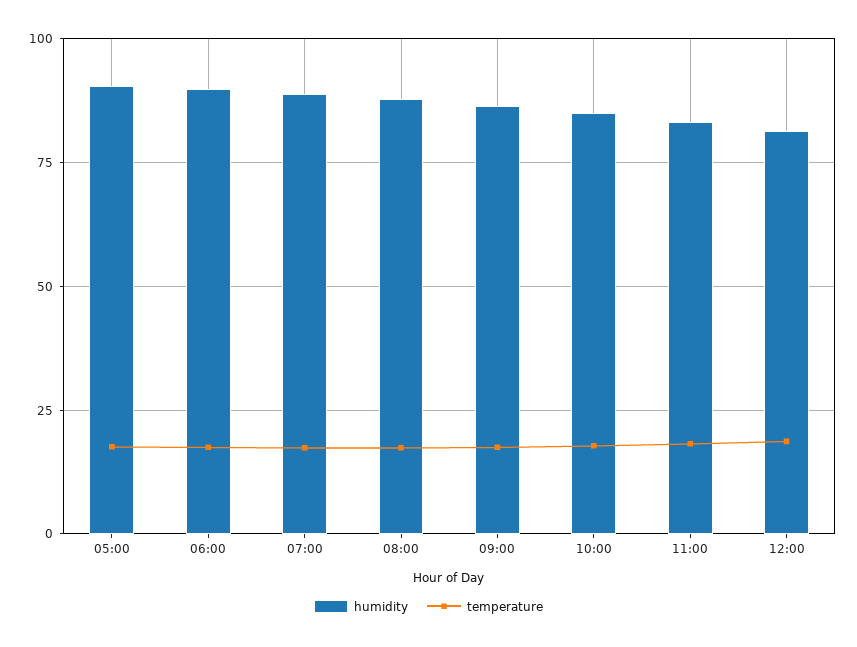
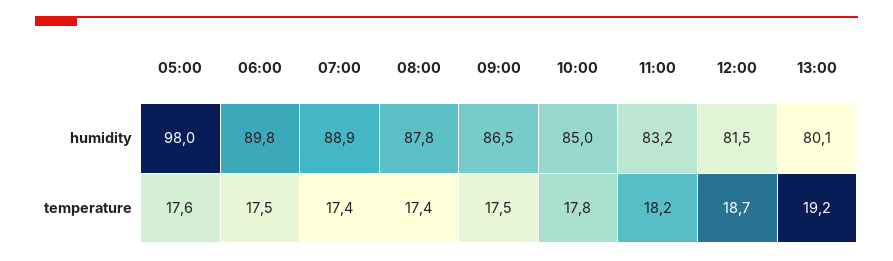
humidity, 05:00: 90 -> 98
humidity, 13:00: none -> 80.1
temperature, 13:00: none -> 19.2

